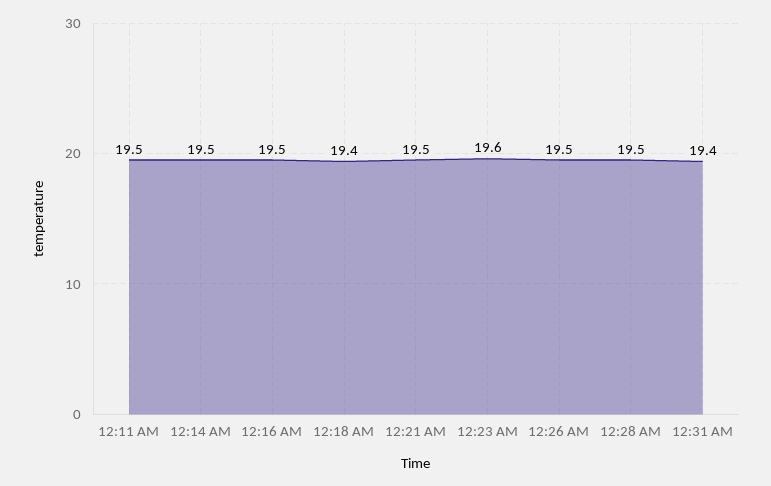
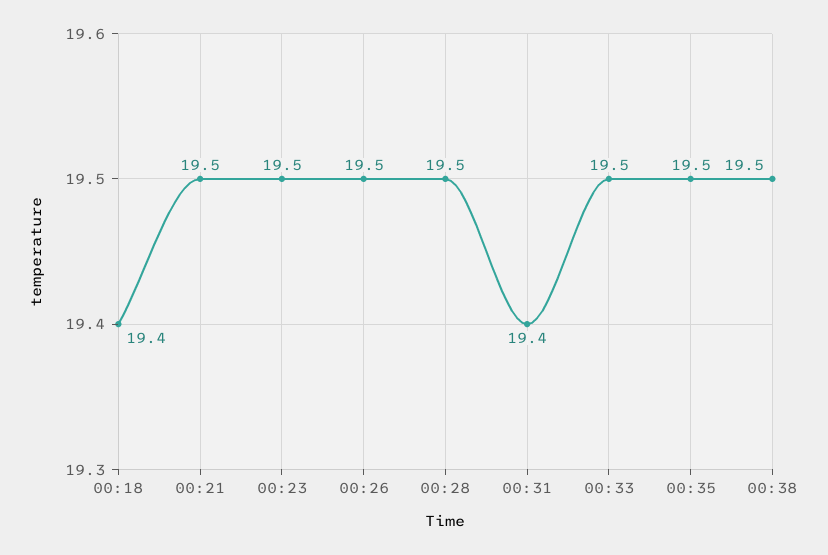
12:11 AM: 19.5 -> none
12:14 AM: 19.5 -> none
12:16 AM: 19.5 -> none
12:23 AM: 19.6 -> 19.5
00:33: none -> 19.5
00:35: none -> 19.5
00:38: none -> 19.5

